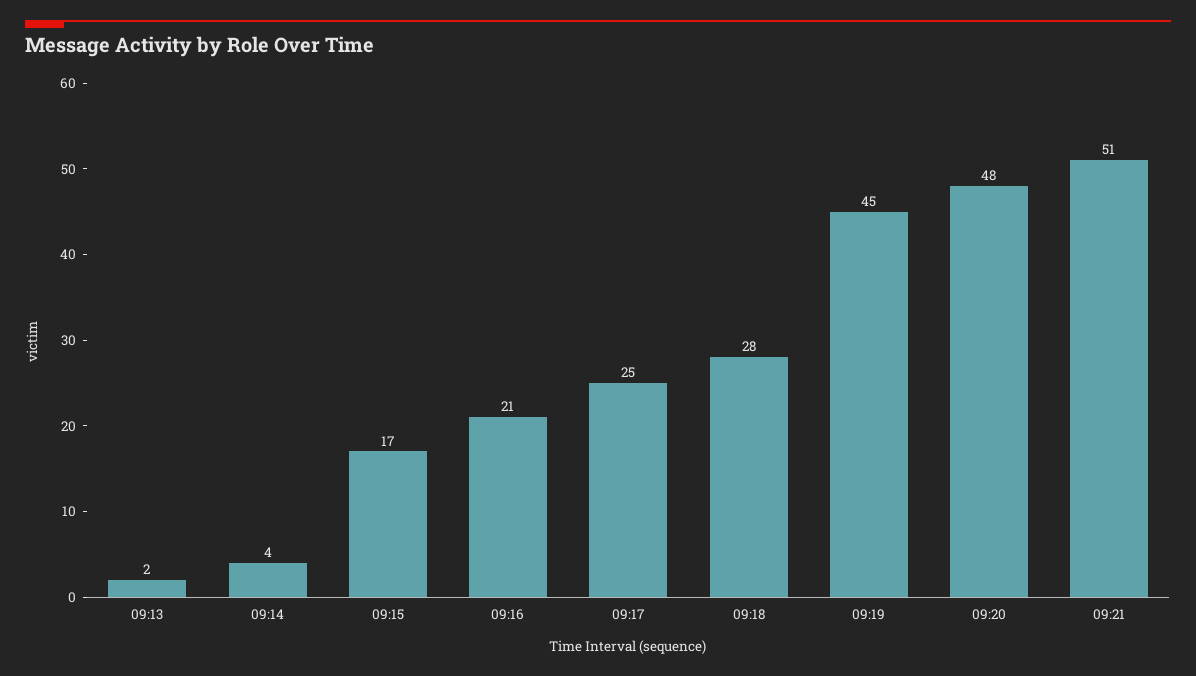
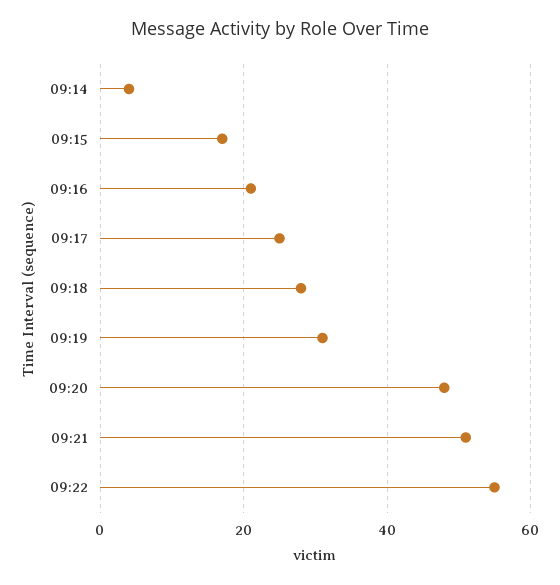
09:13: 2 -> none
09:19: 45 -> 30
09:22: none -> 55

